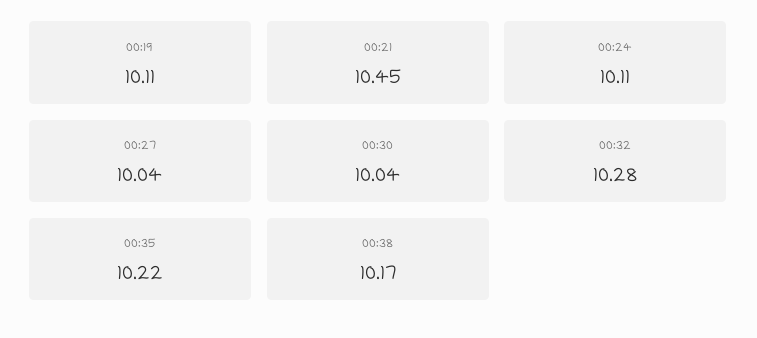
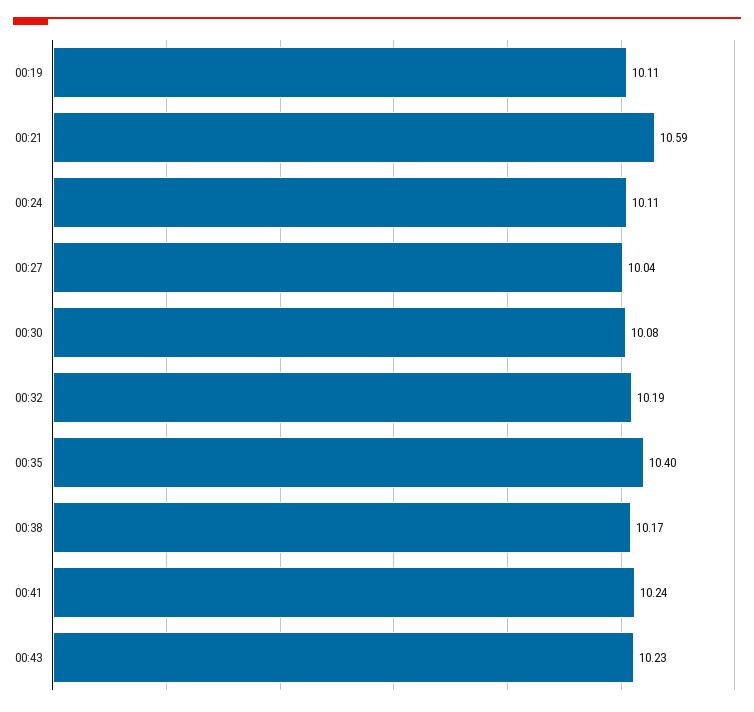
00:21: 10.45 -> 10.59
00:30: 10.04 -> 10.08
00:32: 10.28 -> 10.19
00:35: 10.22 -> 10.4
00:41: none -> 10.24
00:43: none -> 10.23

